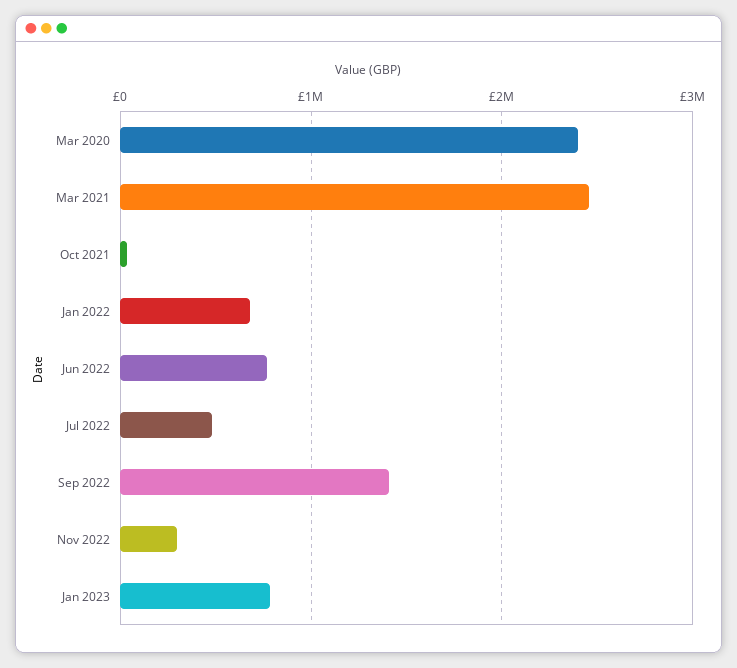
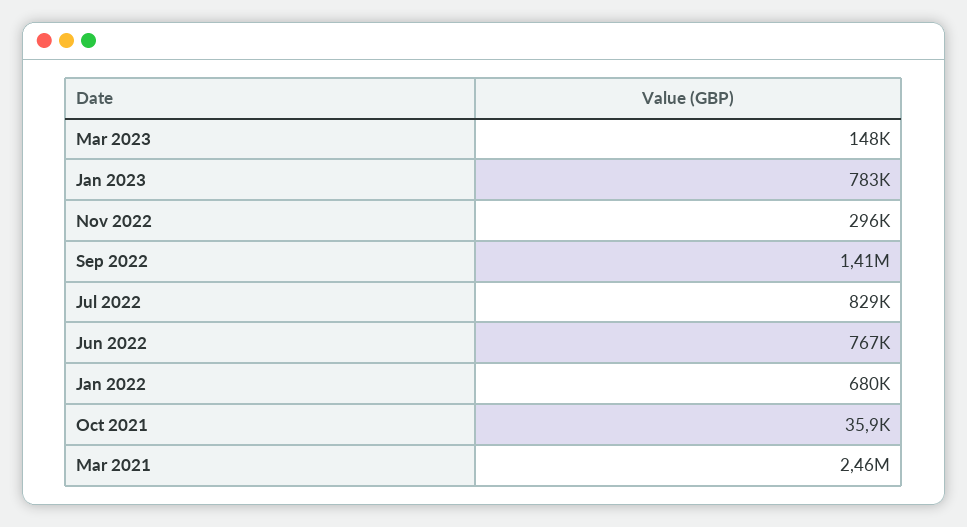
Mar 2020: 2400000 -> none
Jul 2022: 500000 -> 829000
Mar 2023: none -> 148000

